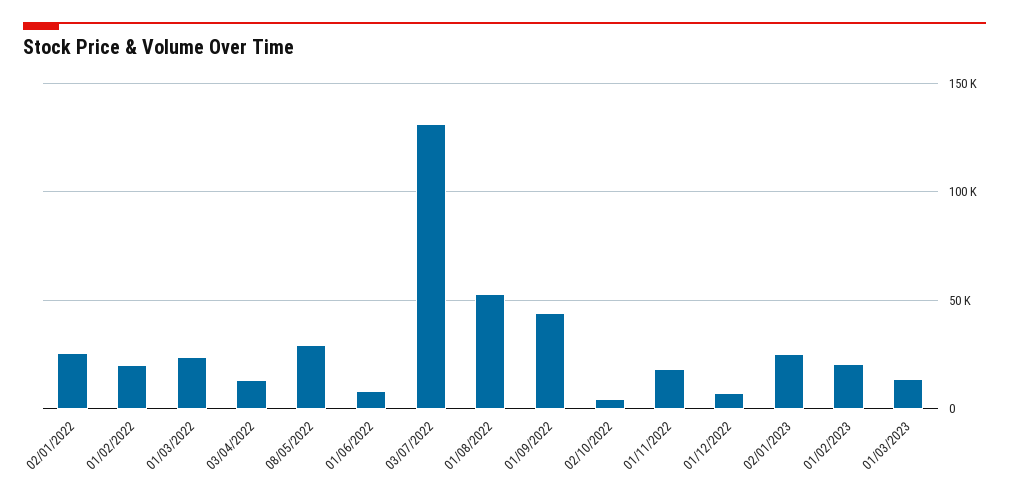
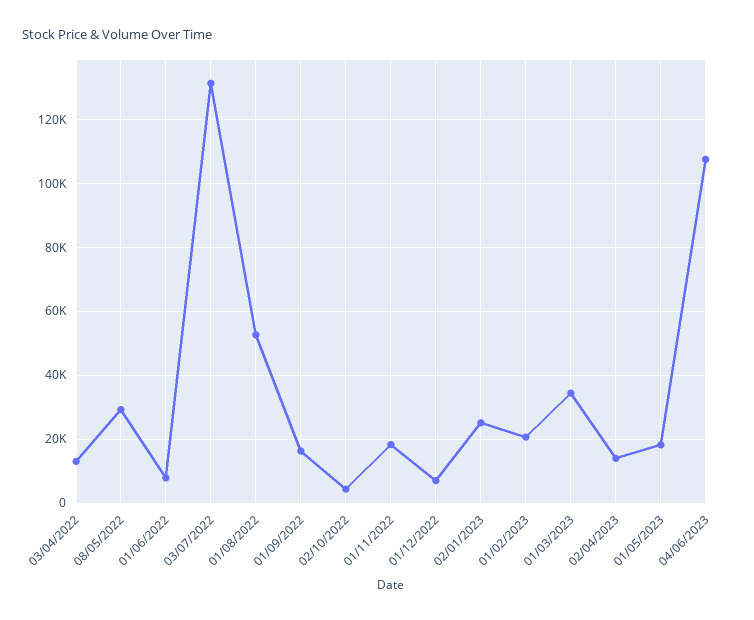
02/01/2022: 25000 -> none
01/02/2022: 20000 -> none
01/03/2022: 25000 -> none
01/09/2022: 45000 -> 16000
01/03/2023: 15000 -> 34000
02/04/2023: none -> 14000
01/05/2023: none -> 18000
04/06/2023: none -> 108000

